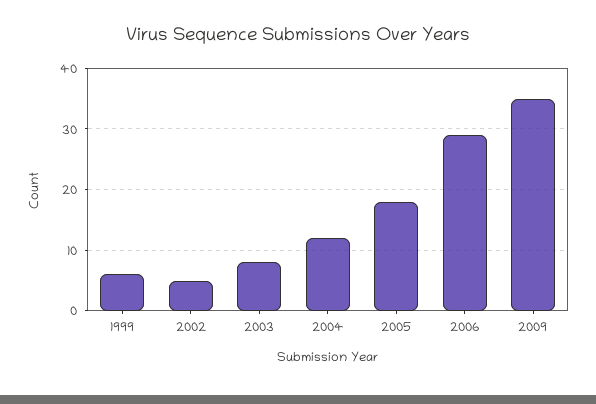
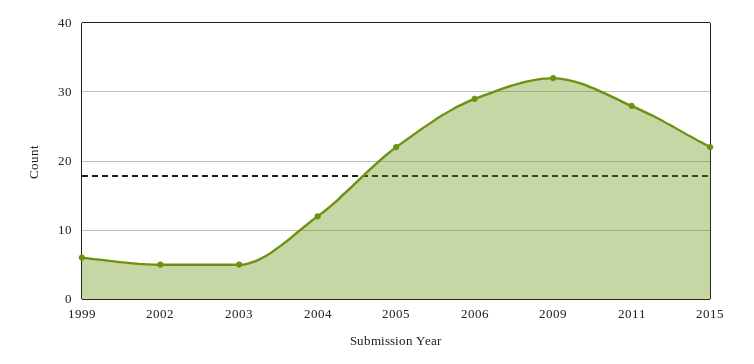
2003: 8 -> 5
2005: 18 -> 22
2009: 35 -> 32
2011: none -> 28
2015: none -> 22

